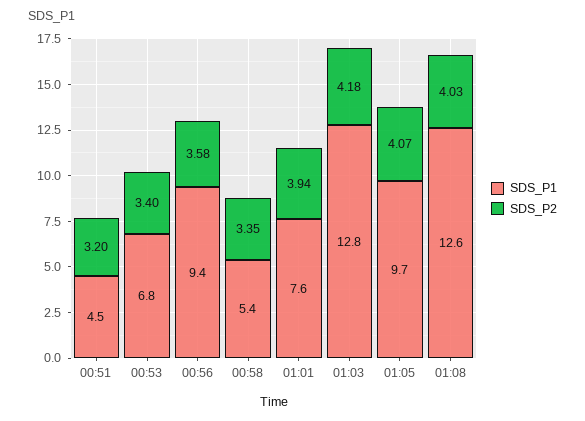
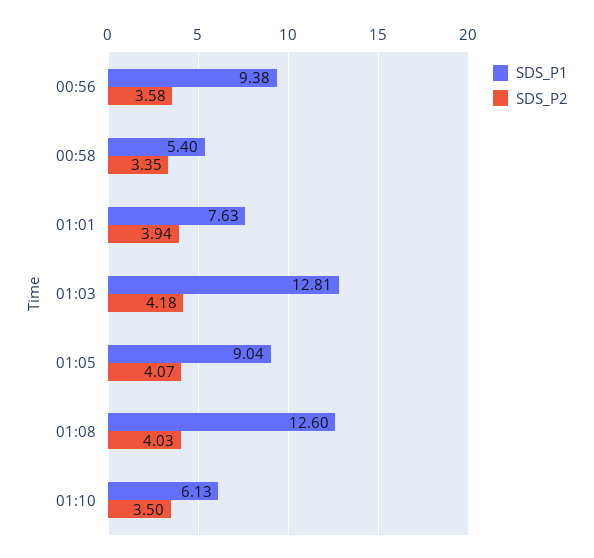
SDS_P1, 00:51: 4.5 -> none
SDS_P2, 00:51: 3.2 -> none
SDS_P1, 00:53: 6.8 -> none
SDS_P2, 00:53: 3.4 -> none
SDS_P1, 01:05: 9.7 -> 9.04
SDS_P1, 01:10: none -> 6.13
SDS_P2, 01:10: none -> 3.5

